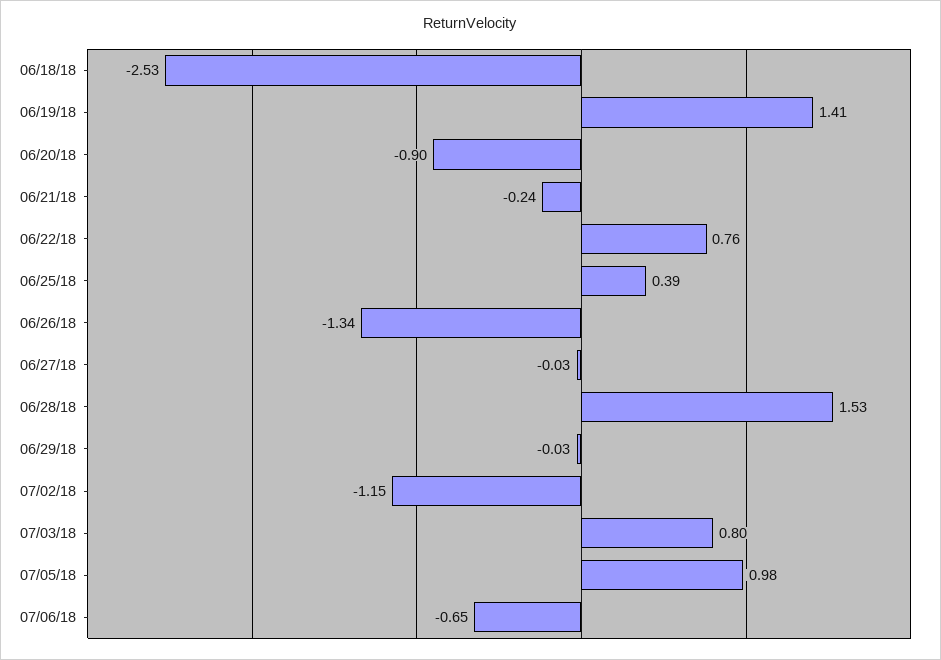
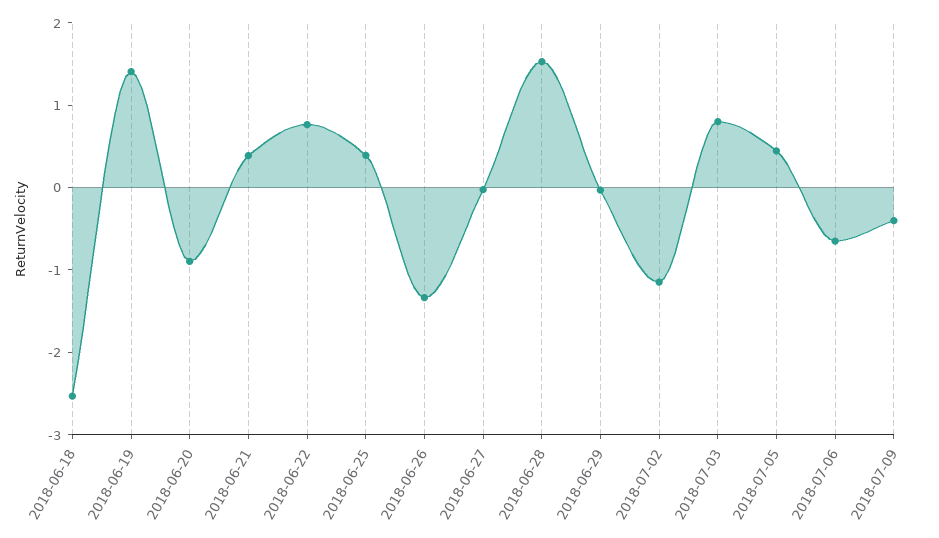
06/21/18: -0.24 -> 0.4
07/05/18: 0.98 -> 0.4
2018-07-09: none -> -0.4

